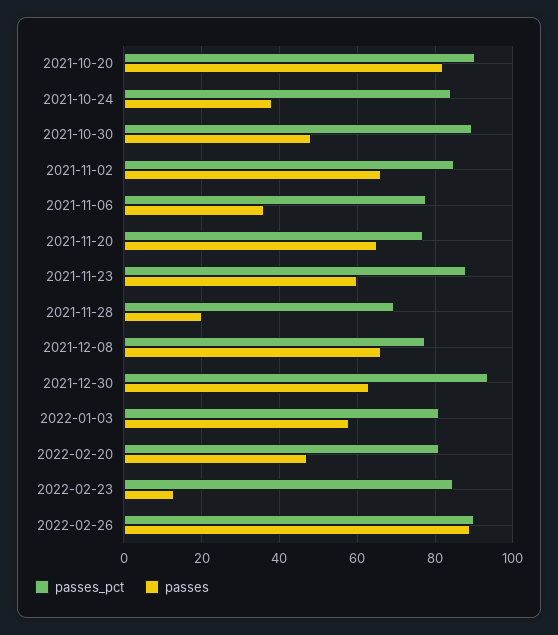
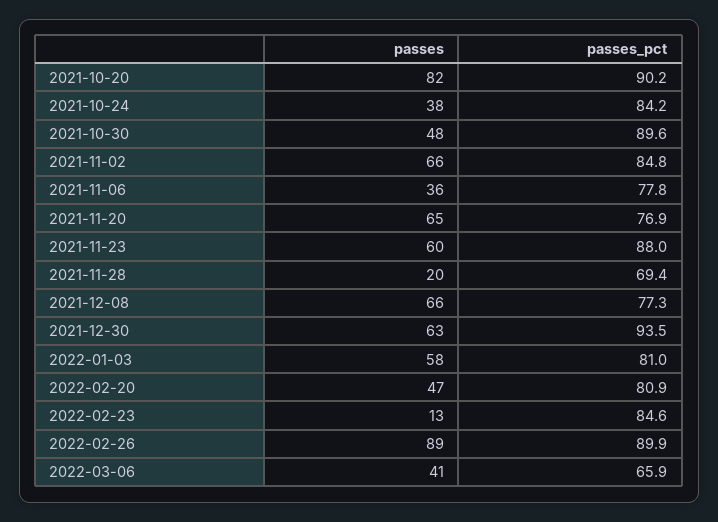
passes, 2022-03-06: none -> 41
passes_pct, 2022-03-06: none -> 65.9

